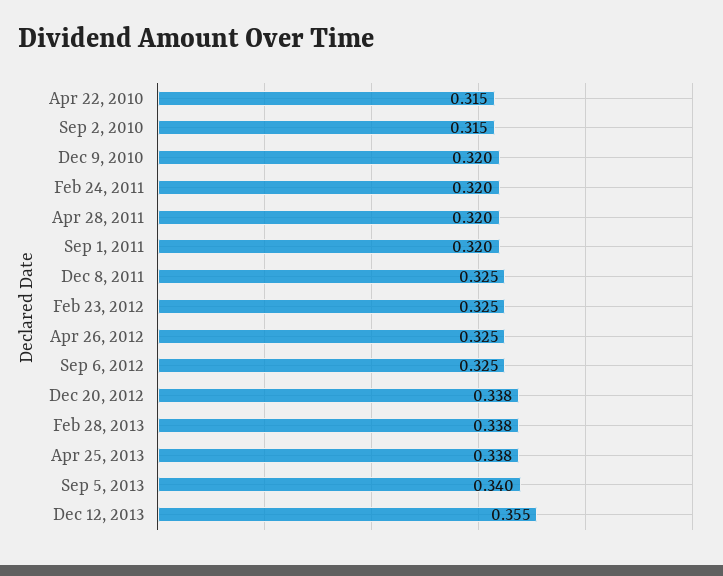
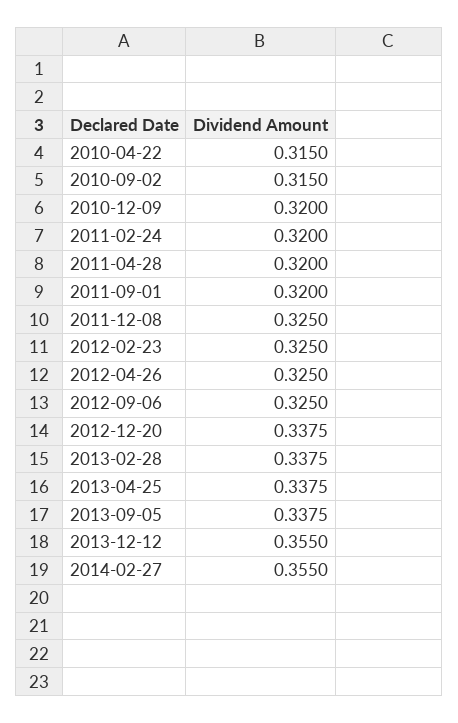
Sep 5, 2013: 0.34 -> 0.3375
2014-02-27: none -> 0.355

